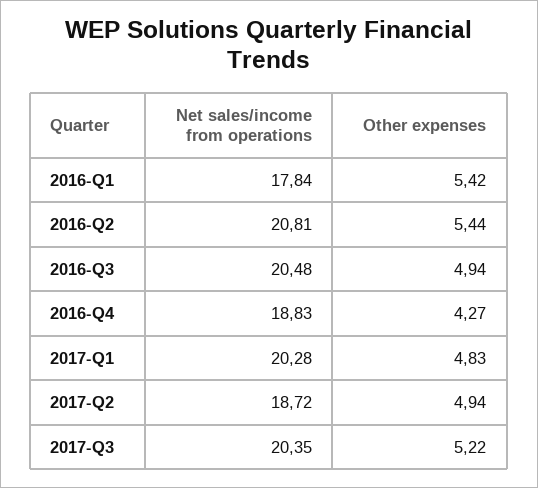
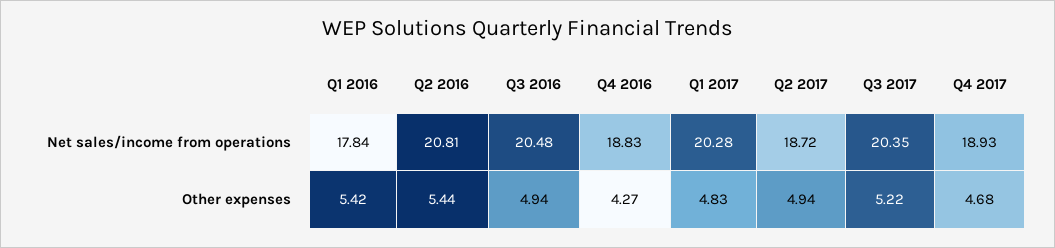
Net sales/income from operations, Q4 2017: none -> 18.93
Other expenses, Q4 2017: none -> 4.68

